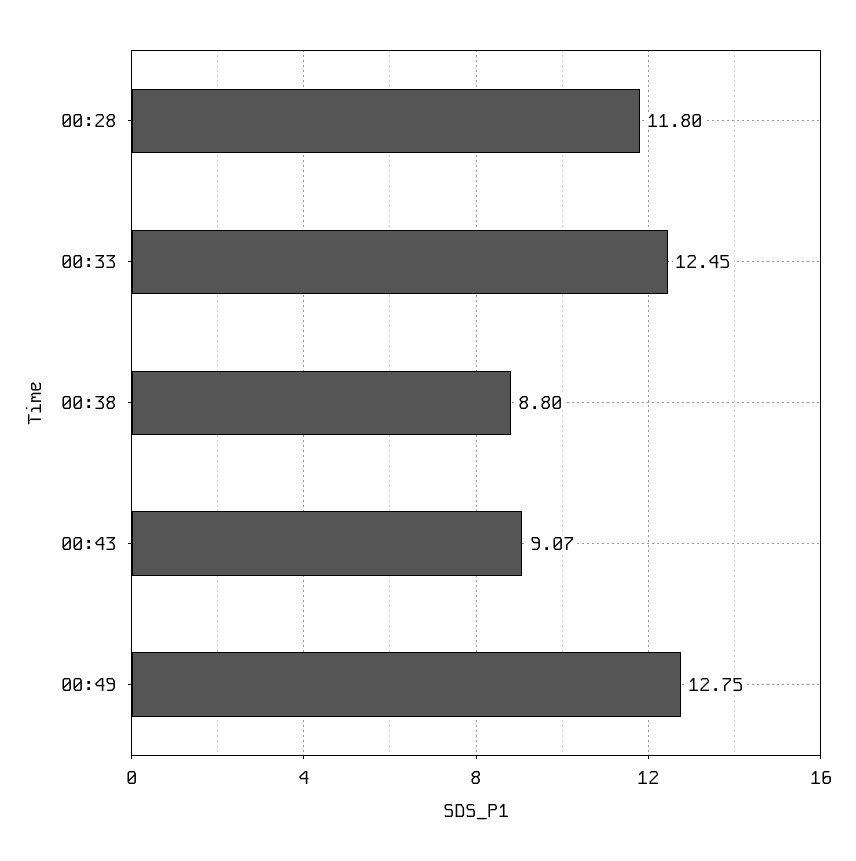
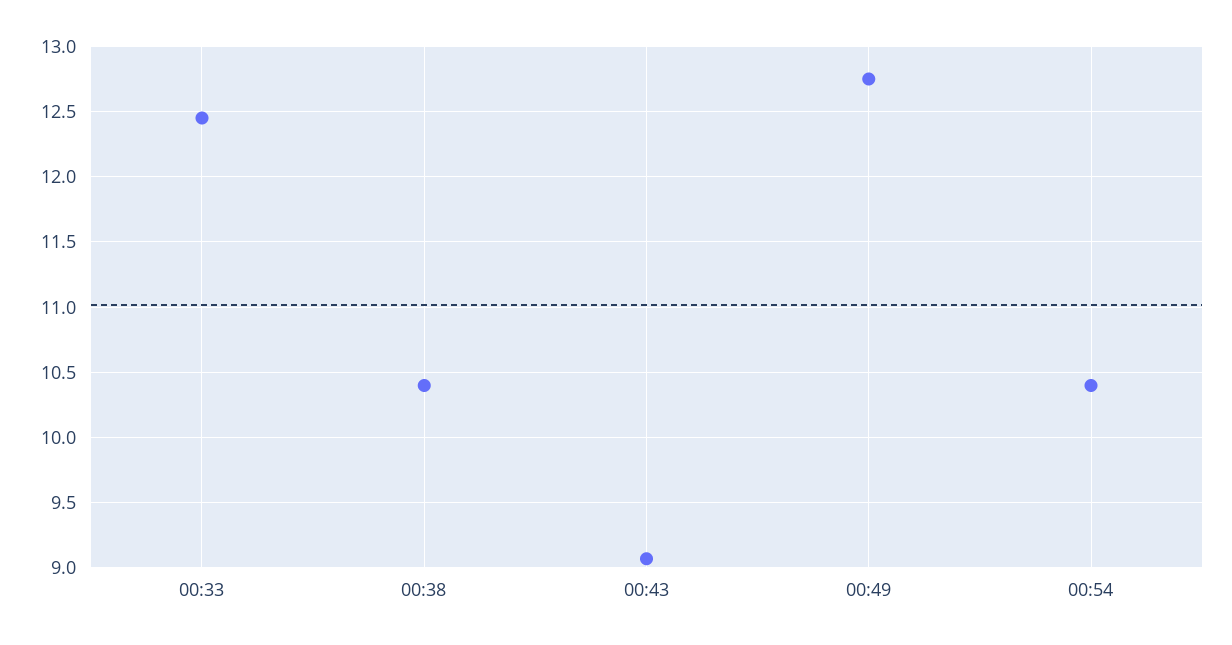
00:28: 11.8 -> none
00:38: 8.8 -> 10.4
00:54: none -> 10.4

